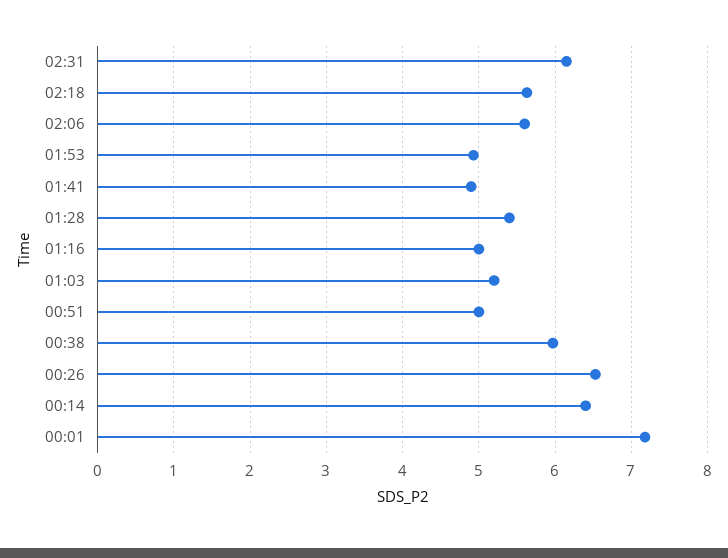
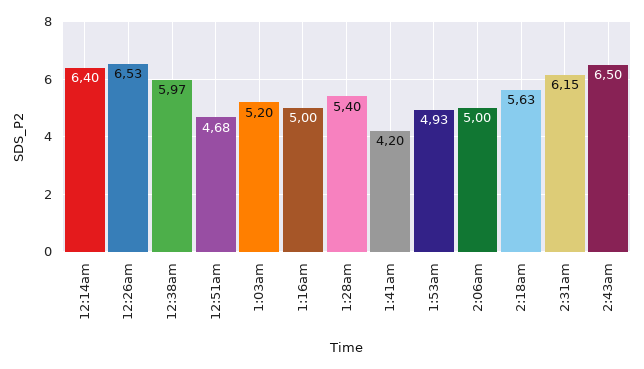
02:06: 5.6 -> 5
01:41: 4.9 -> 4.2
00:51: 5 -> 4.68
00:01: 7.2 -> none
2:43am: none -> 6.5

